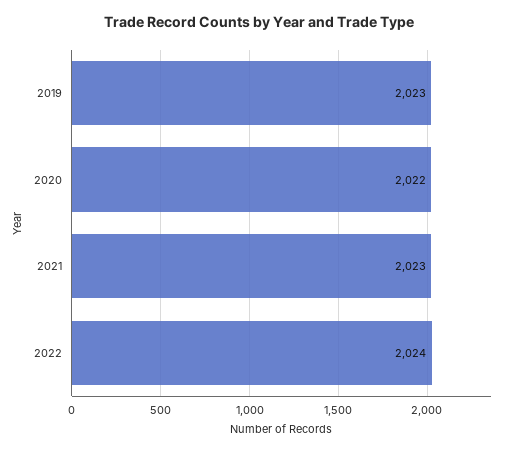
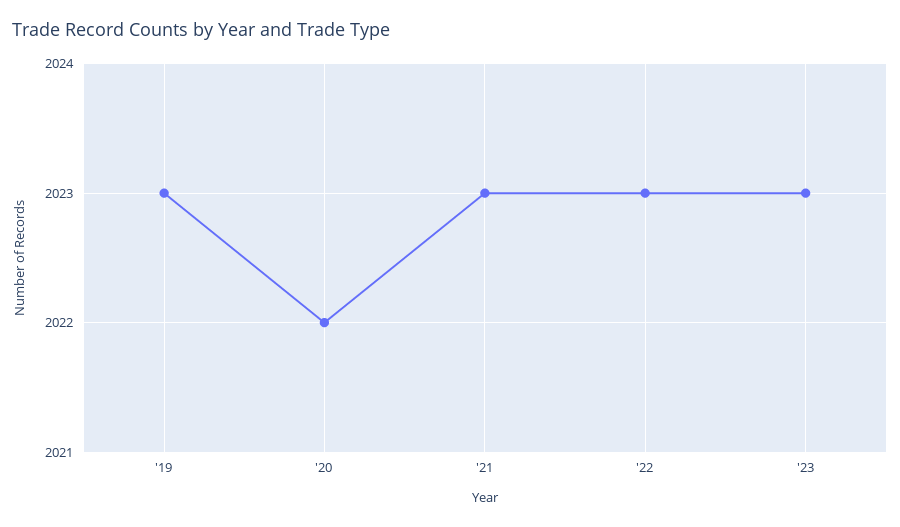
2022: 2024 -> 2023
'23: none -> 2023

